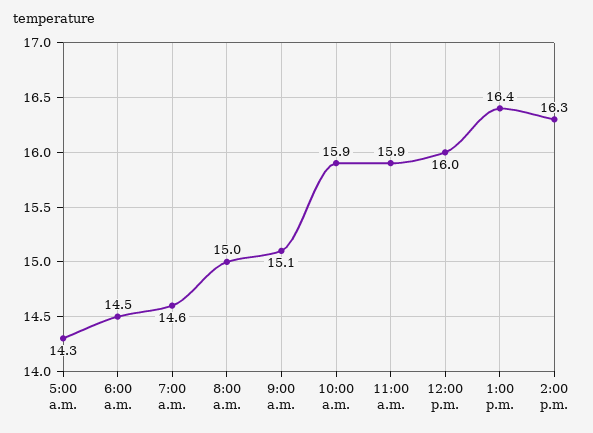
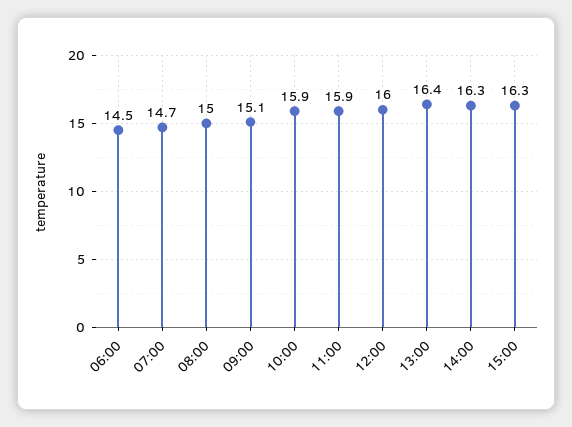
5:00 a.m.: 14.3 -> none
7:00 a.m.: 14.6 -> 14.7
15:00: none -> 16.3

